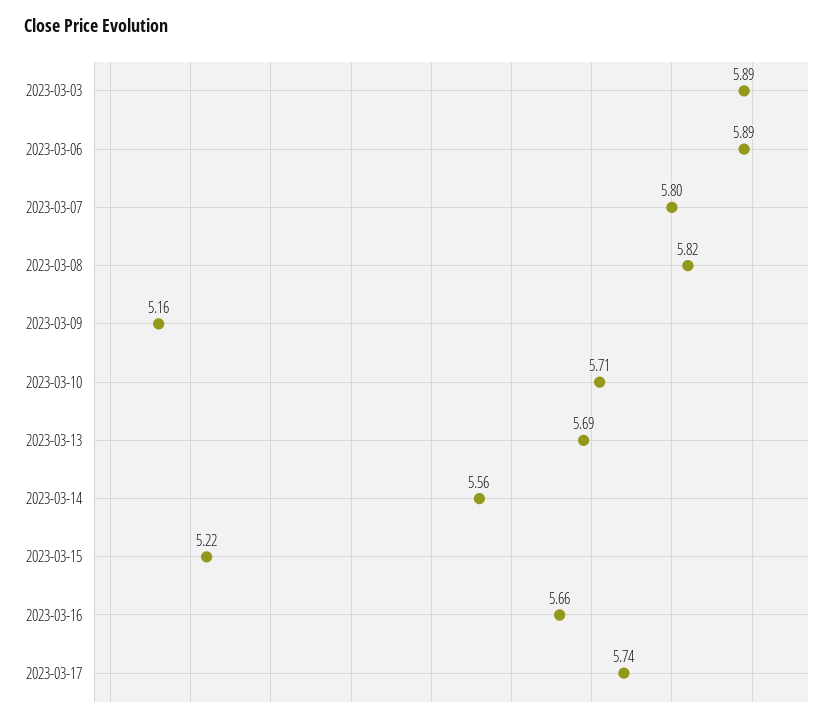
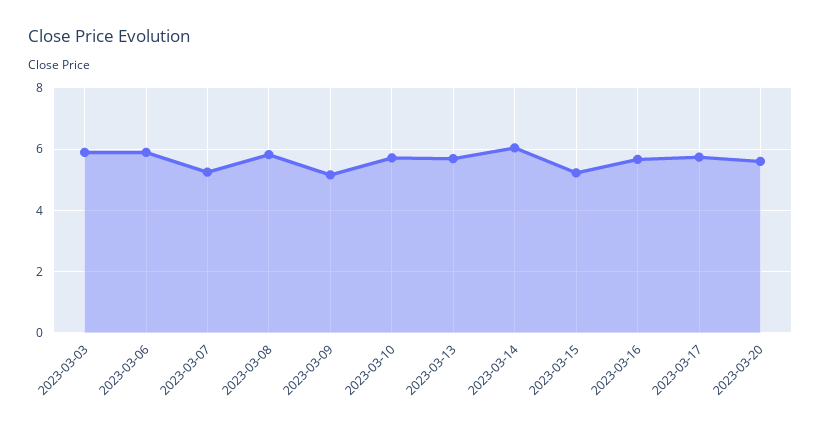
2023-03-07: 5.8 -> 5.2
2023-03-14: 5.56 -> 6
2023-03-20: none -> 5.6

